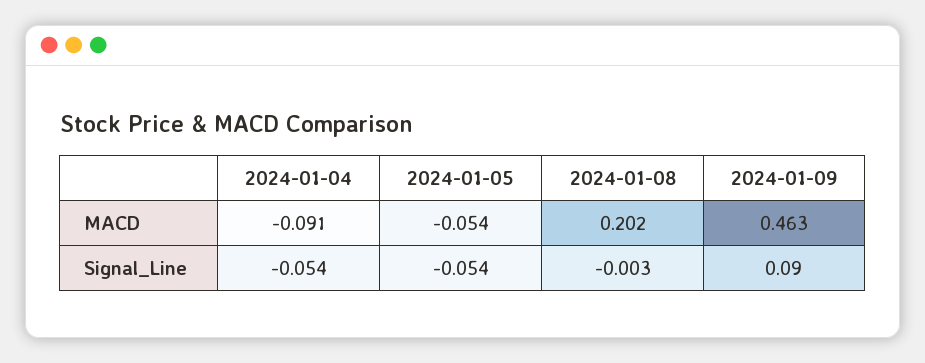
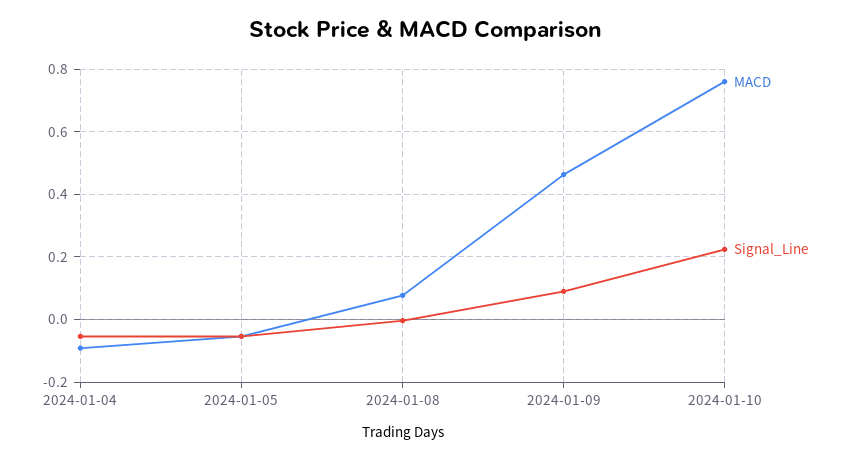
MACD, 2024-01-08: 0.202 -> 0.08
MACD, 2024-01-10: none -> 0.76
Signal_Line, 2024-01-10: none -> 0.22

